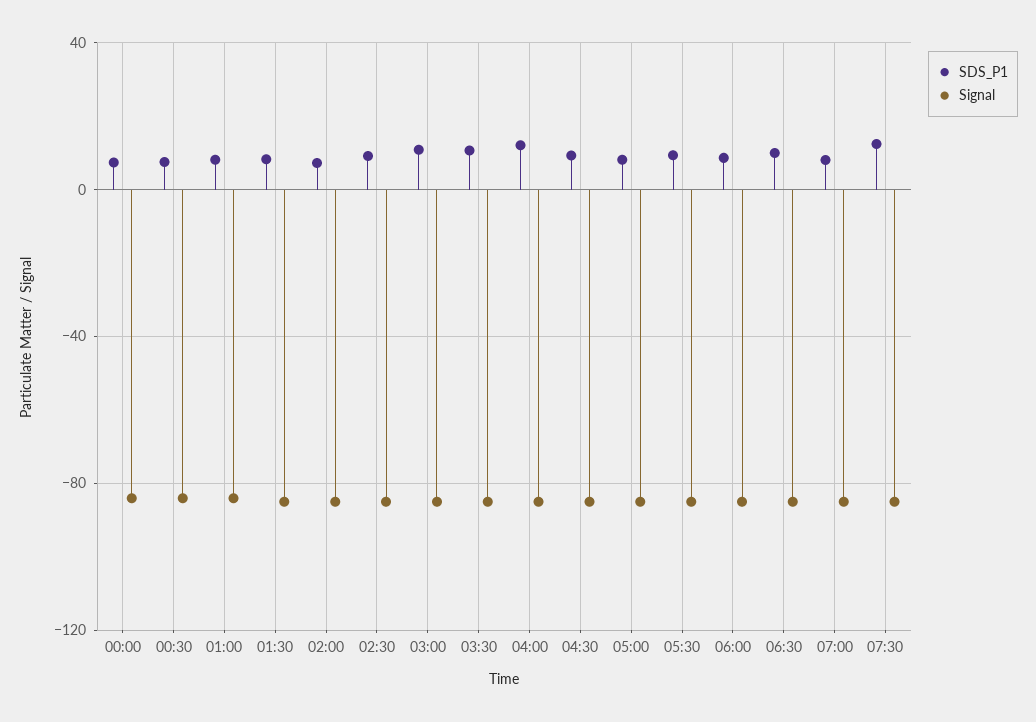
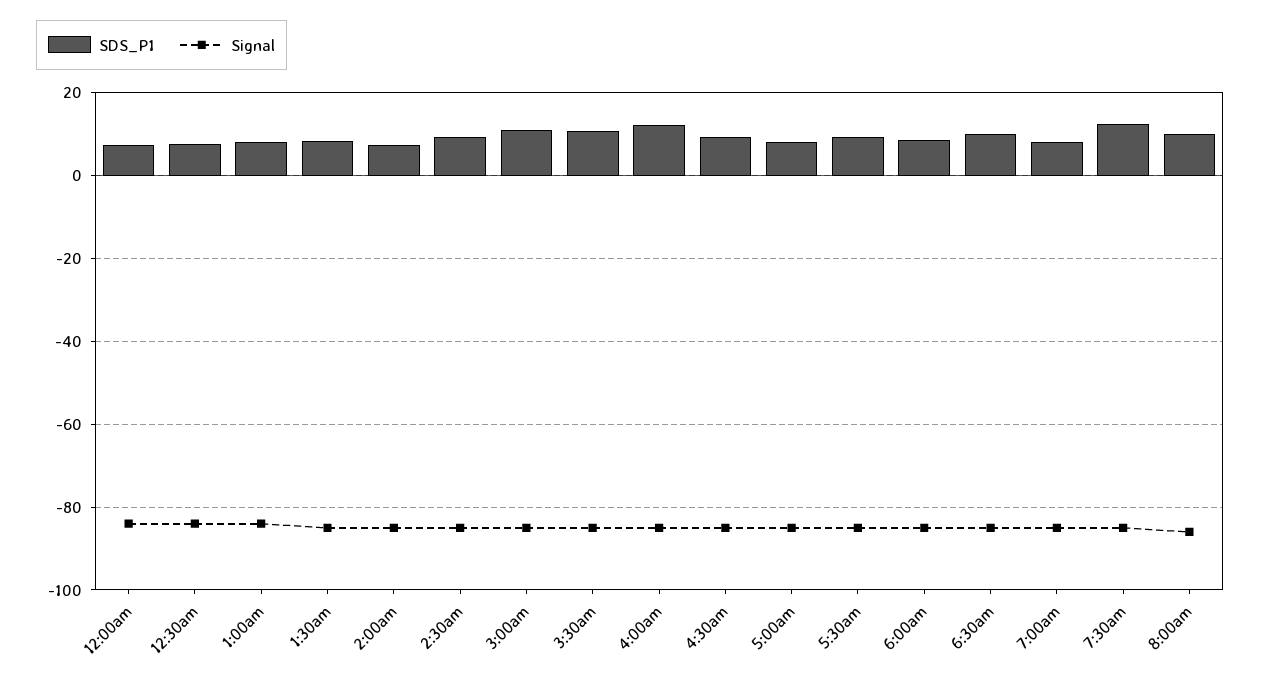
SDS_P1, 8:00am: none -> 10
Signal, 8:00am: none -> -86

